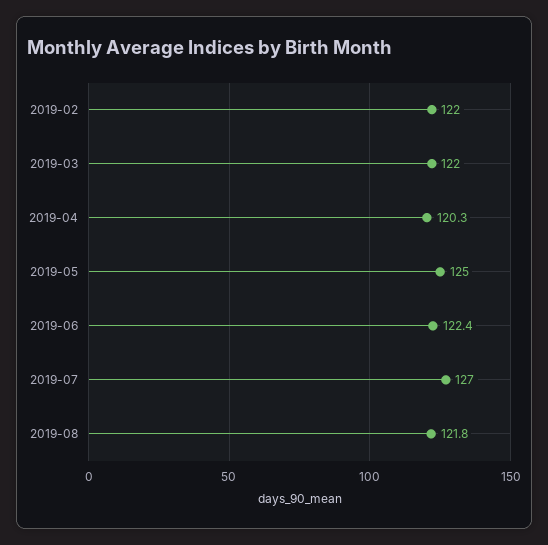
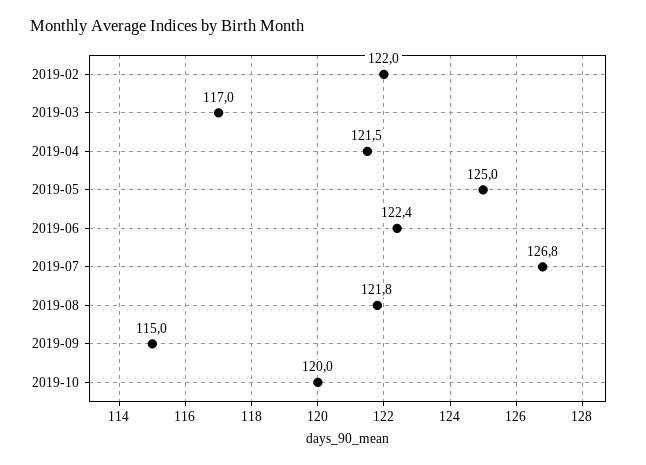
2019-03: 122 -> 117
2019-04: 120.3 -> 121.5
2019-07: 127 -> 126.8
2019-09: none -> 115
2019-10: none -> 120

